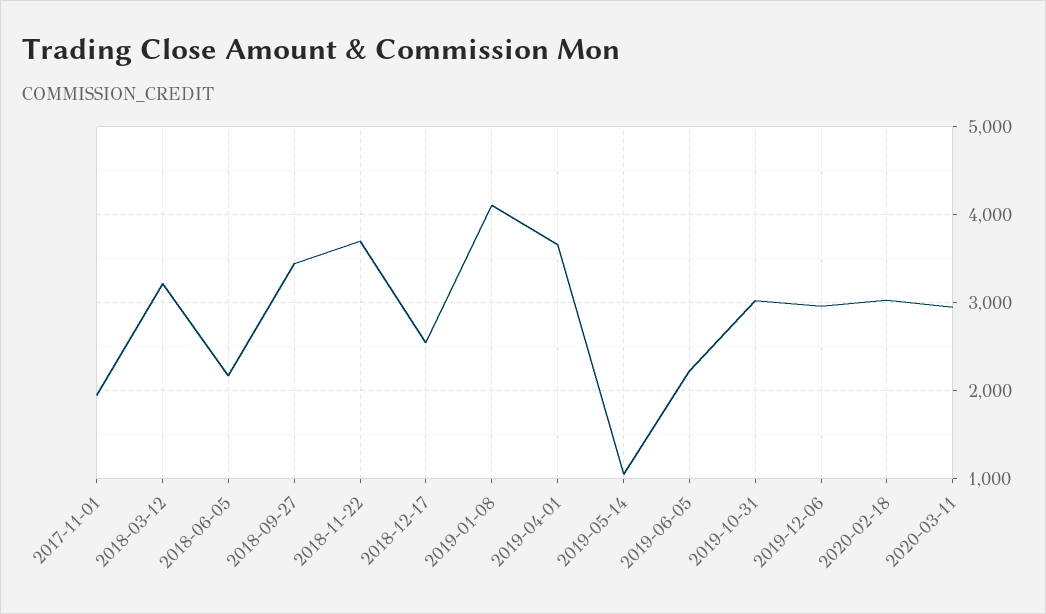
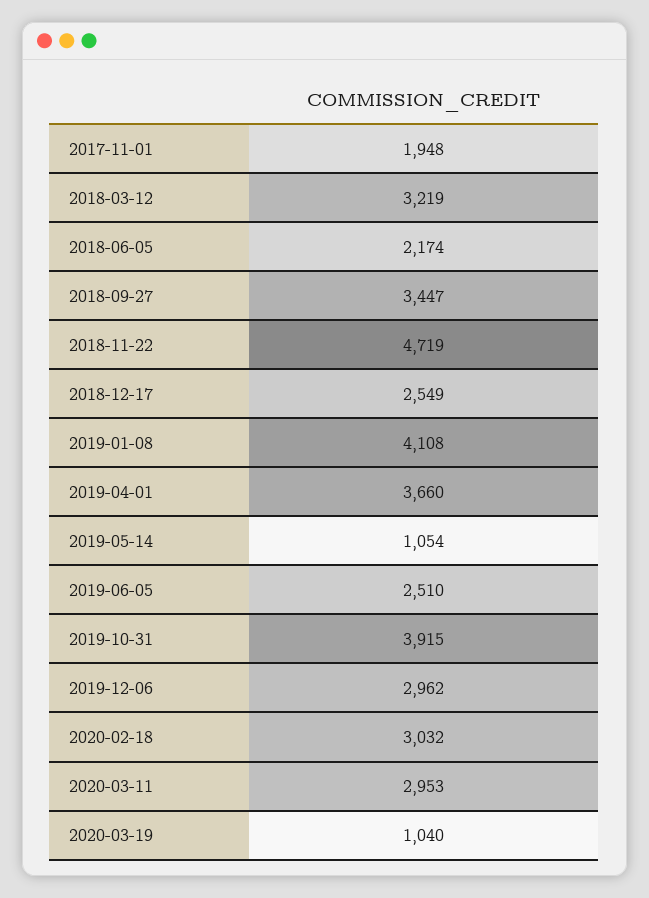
2018-11-22: 3700 -> 4719
2019-06-05: 2200 -> 2510
2019-10-31: 3000 -> 3915
2020-03-19: none -> 1040

